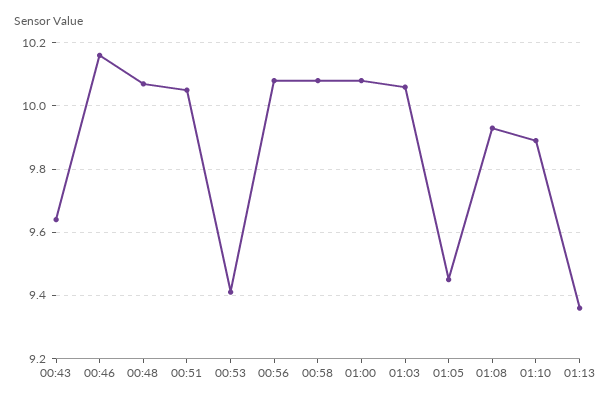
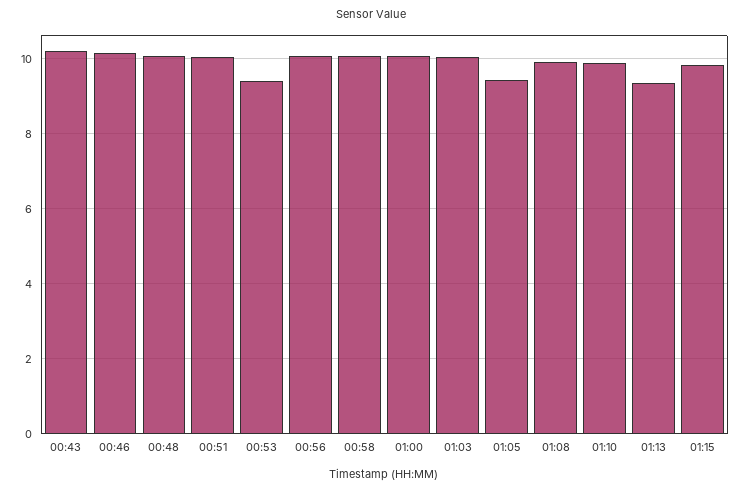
00:43: 9.65 -> 10.2
01:15: none -> 9.8

